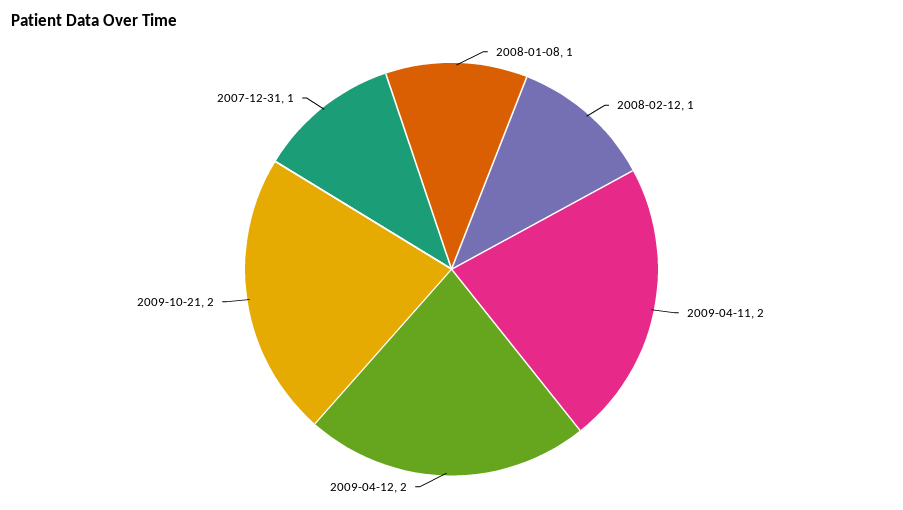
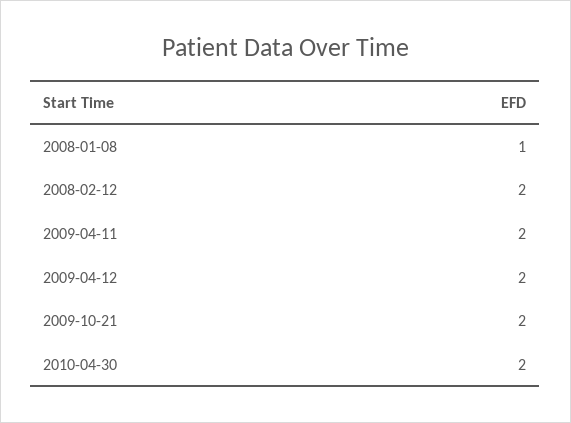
2008-02-12: 1 -> 2
2007-12-31: 1 -> none
2010-04-30: none -> 2

